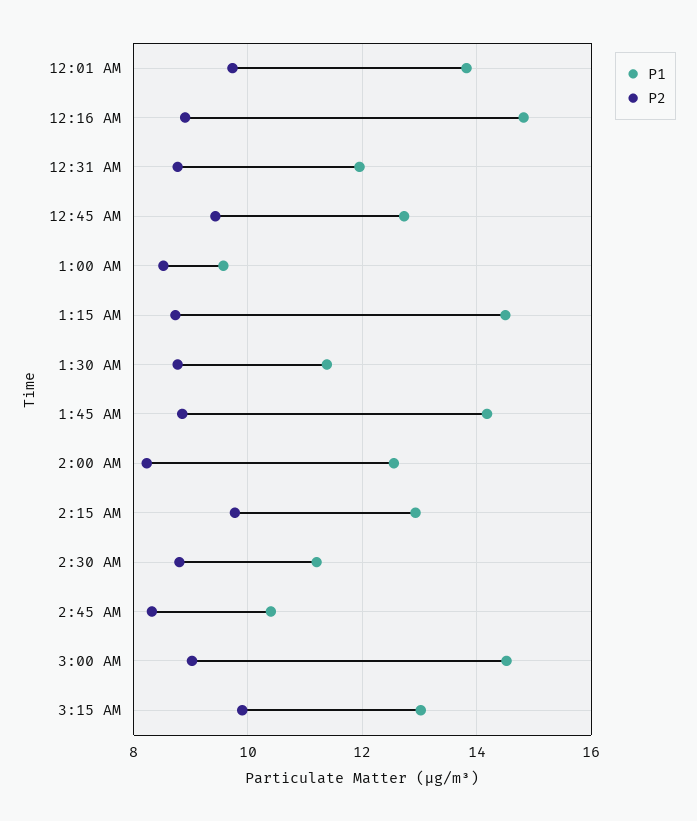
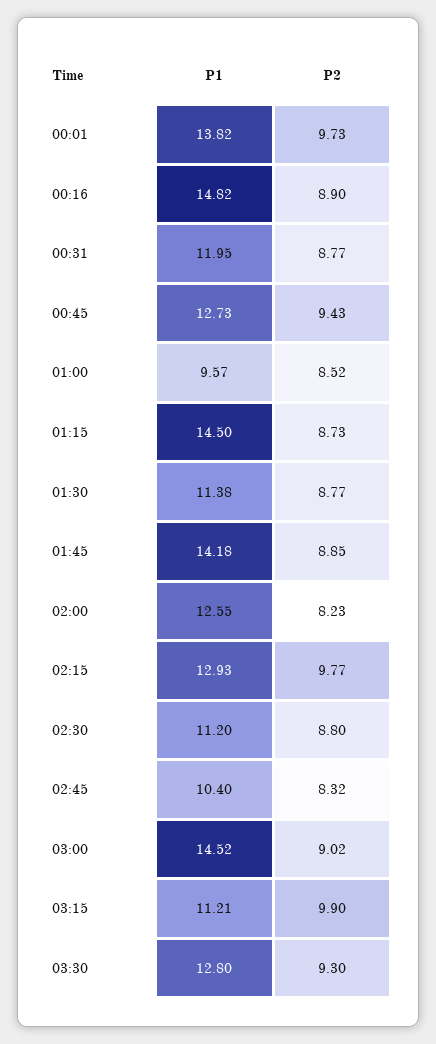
P1, 3:15 AM: 13 -> 11.21
P1, 03:30: none -> 12.8
P2, 03:30: none -> 9.3

